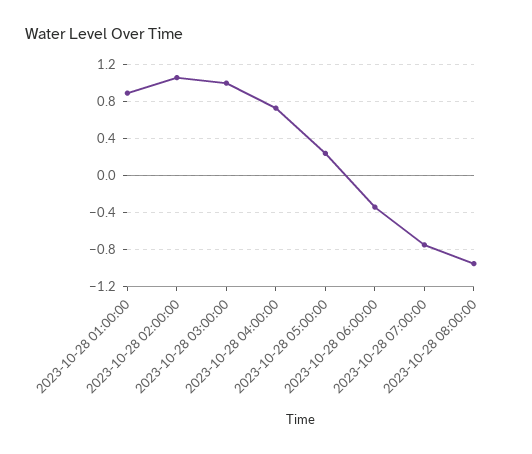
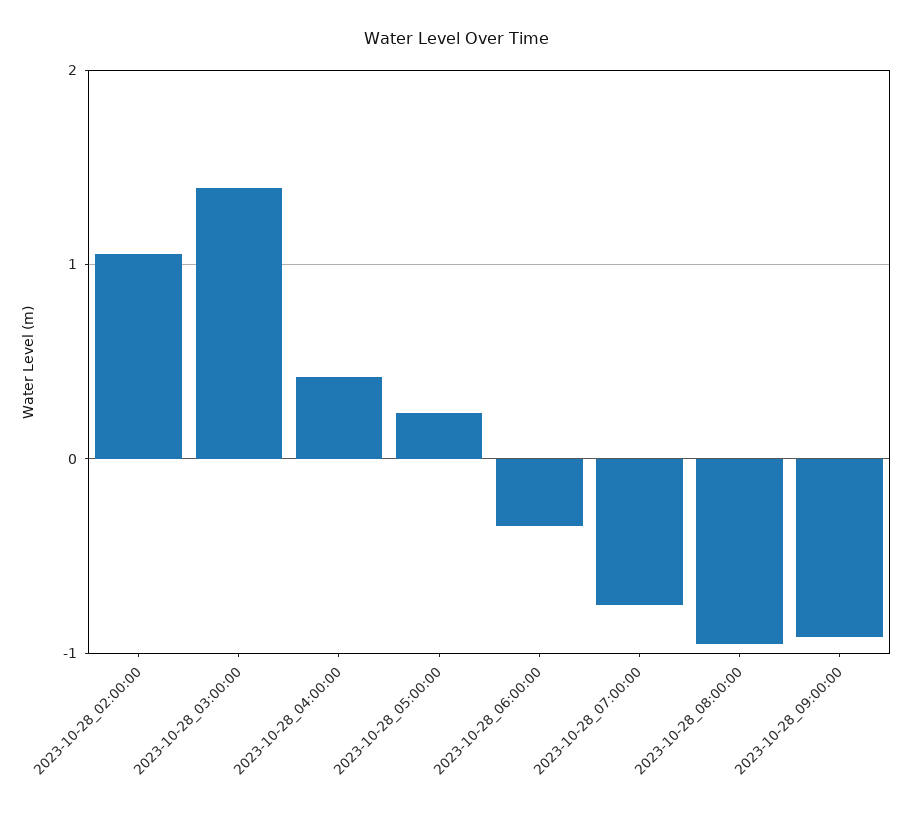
2023-10-28 01:00:00: 0.9 -> none
2023-10-28 03:00:00: 1 -> 1.4
2023-10-28 04:00:00: 0.7 -> 0.4
2023-10-28_09:00:00: none -> -0.9

